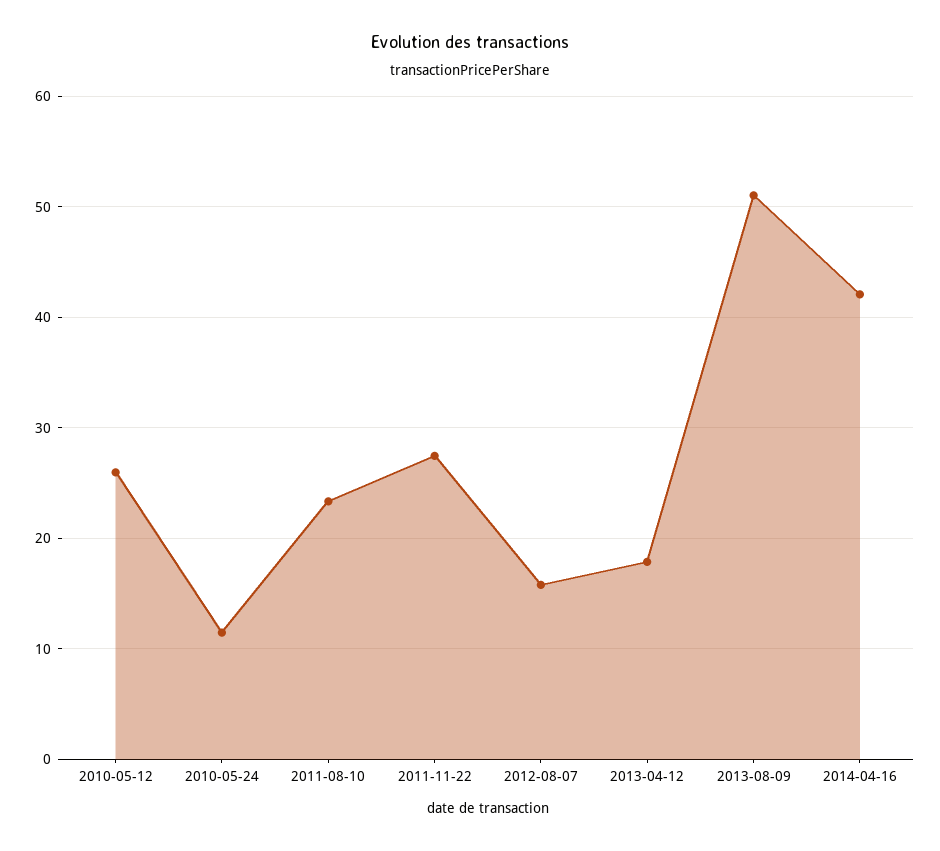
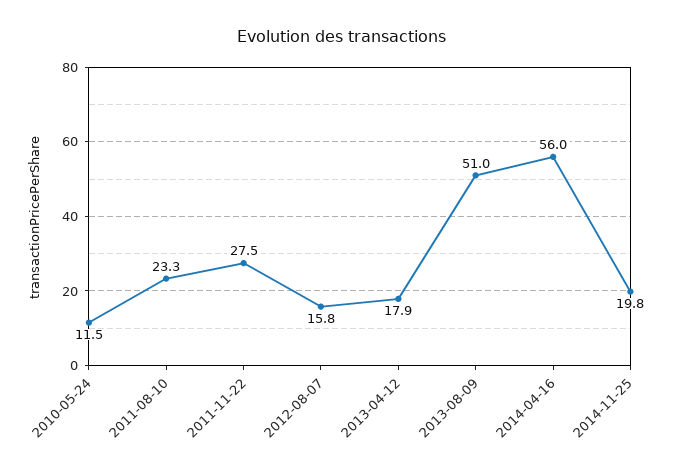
2010-05-12: 26 -> none
2014-04-16: 42 -> 56
2014-11-25: none -> 19.8

